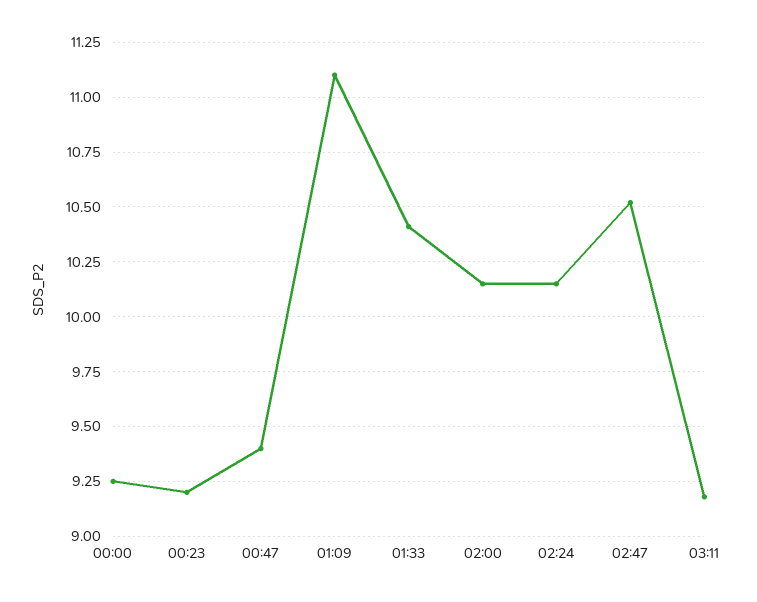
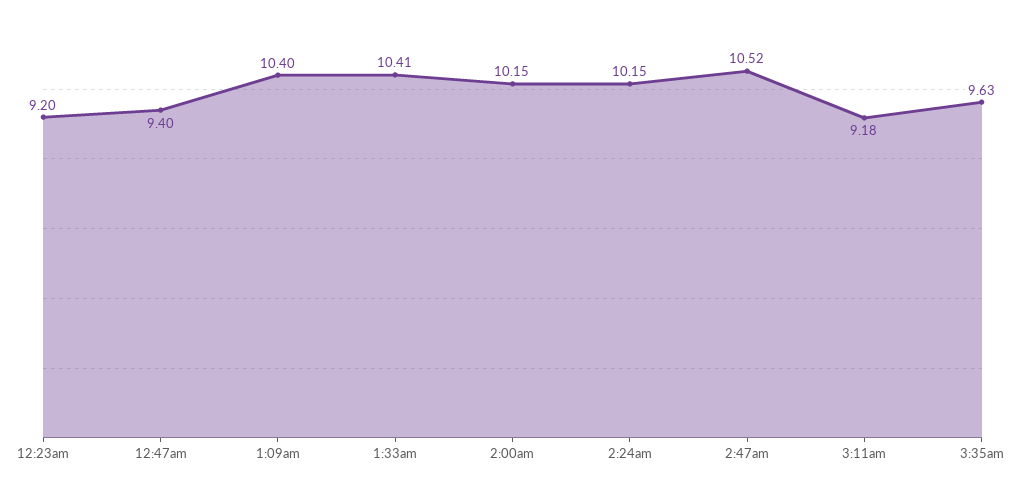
00:00: 9.25 -> none
01:09: 11.1 -> 10.4
3:35am: none -> 9.63

